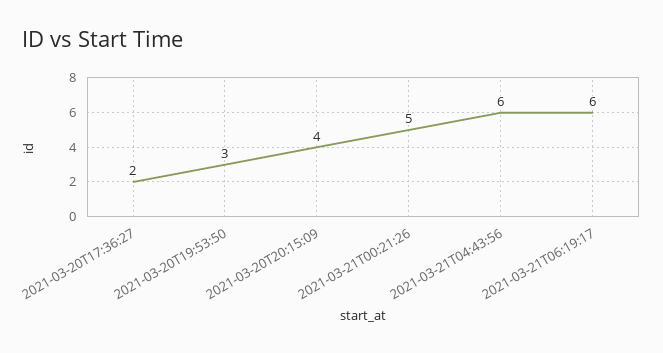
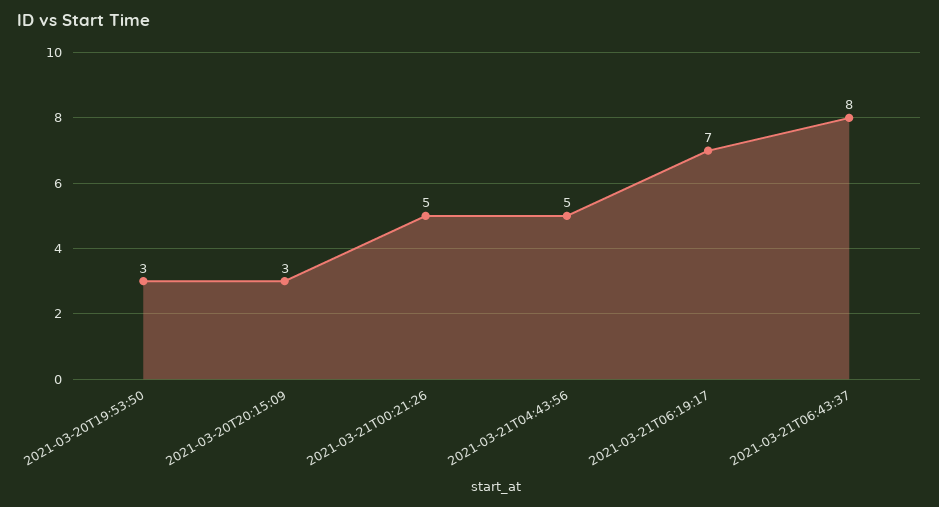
2021-03-20T17:36:27: 2 -> none
2021-03-20T20:15:09: 4 -> 3
2021-03-21T04:43:56: 6 -> 5
2021-03-21T06:19:17: 6 -> 7
2021-03-21T06:43:37: none -> 8

